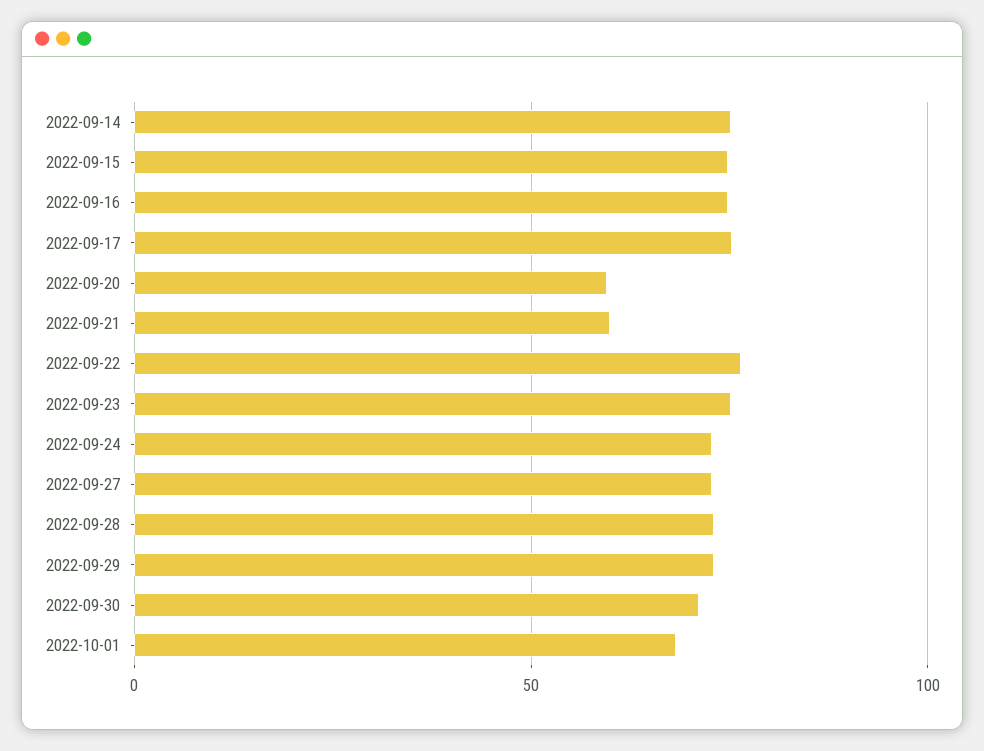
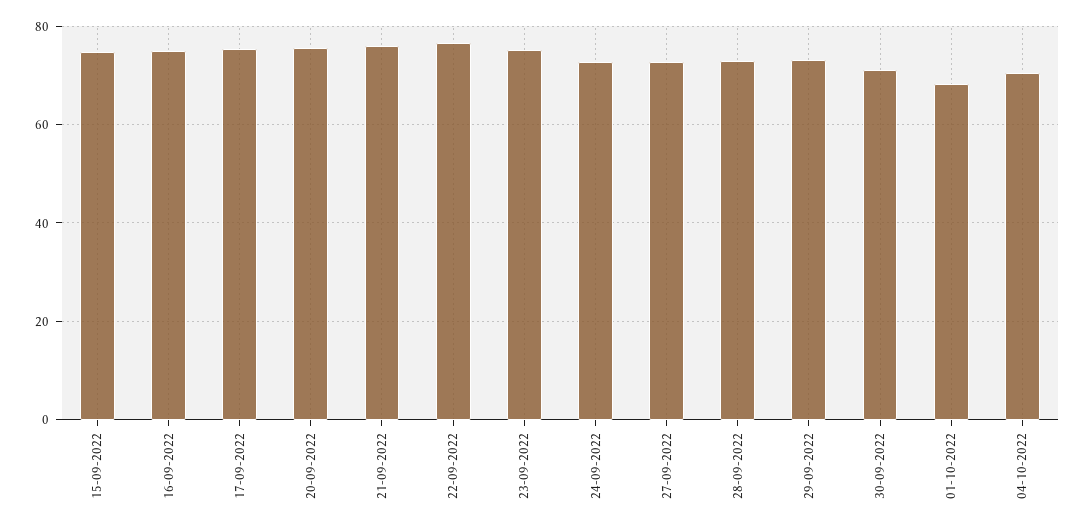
2022-09-14: 75 -> none
2022-09-20: 60 -> 76
2022-09-21: 60 -> 76
04-10-2022: none -> 70

